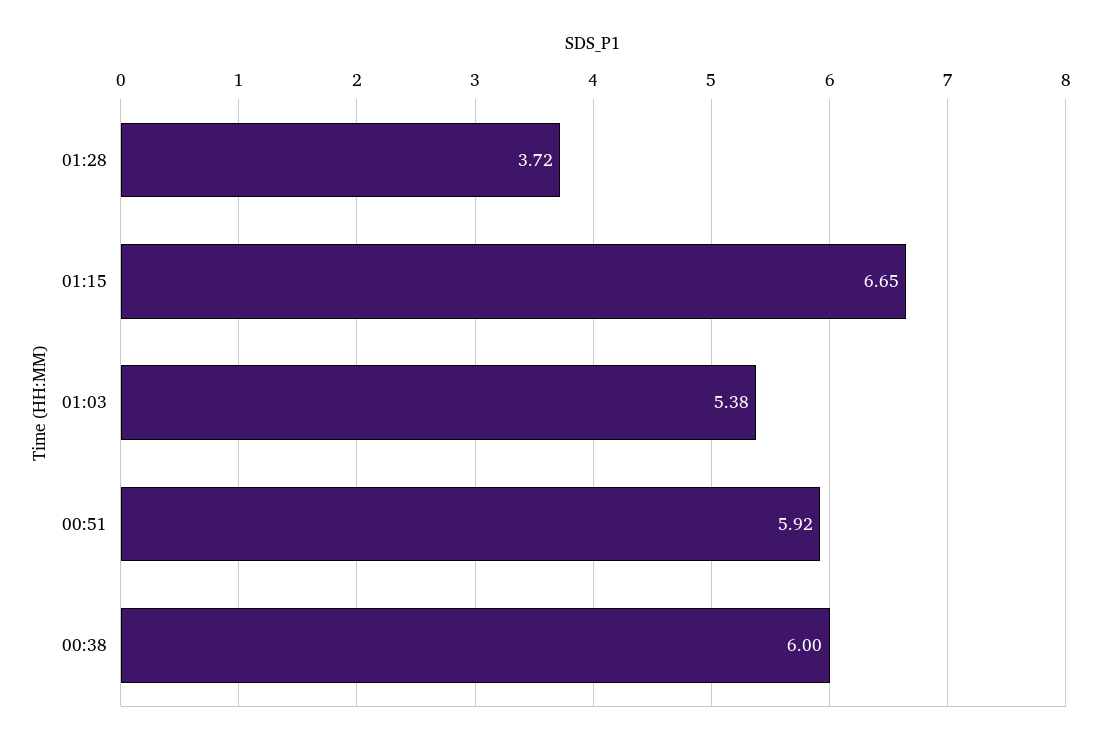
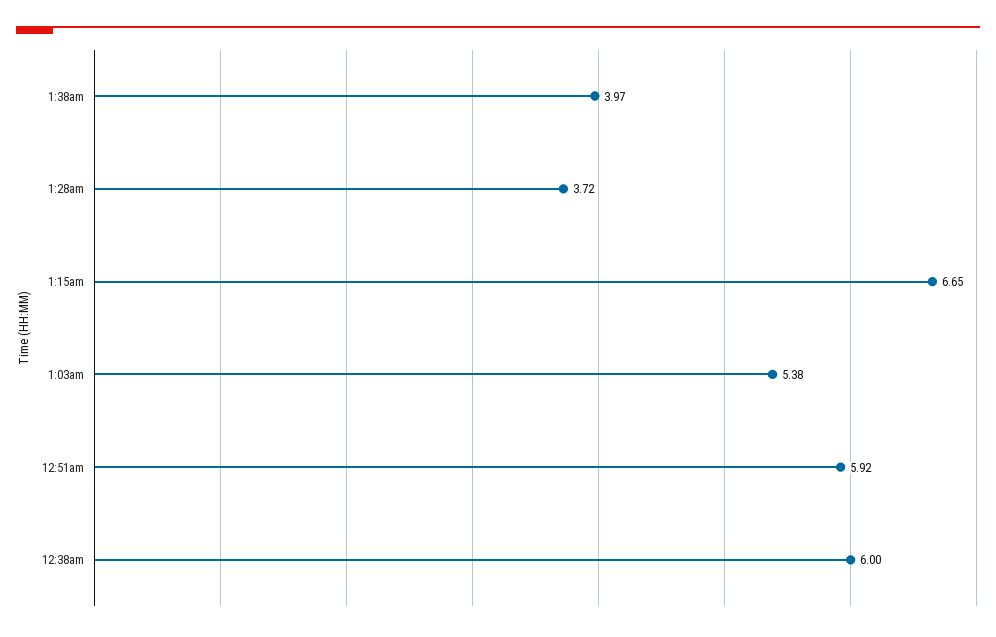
1:38am: none -> 3.97

